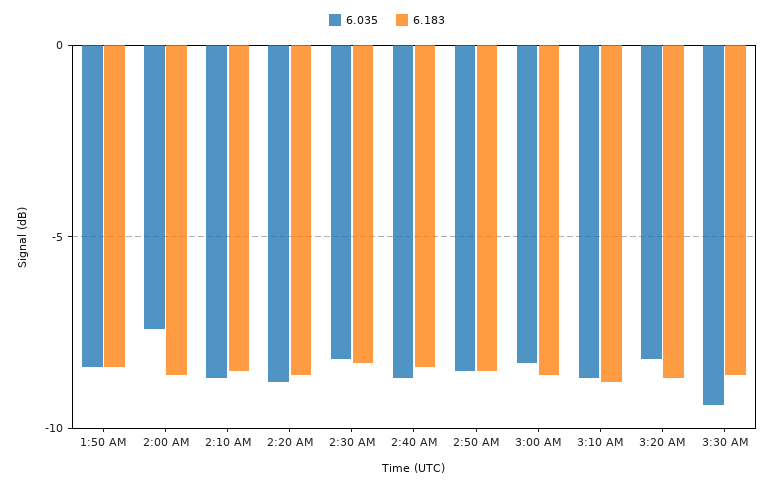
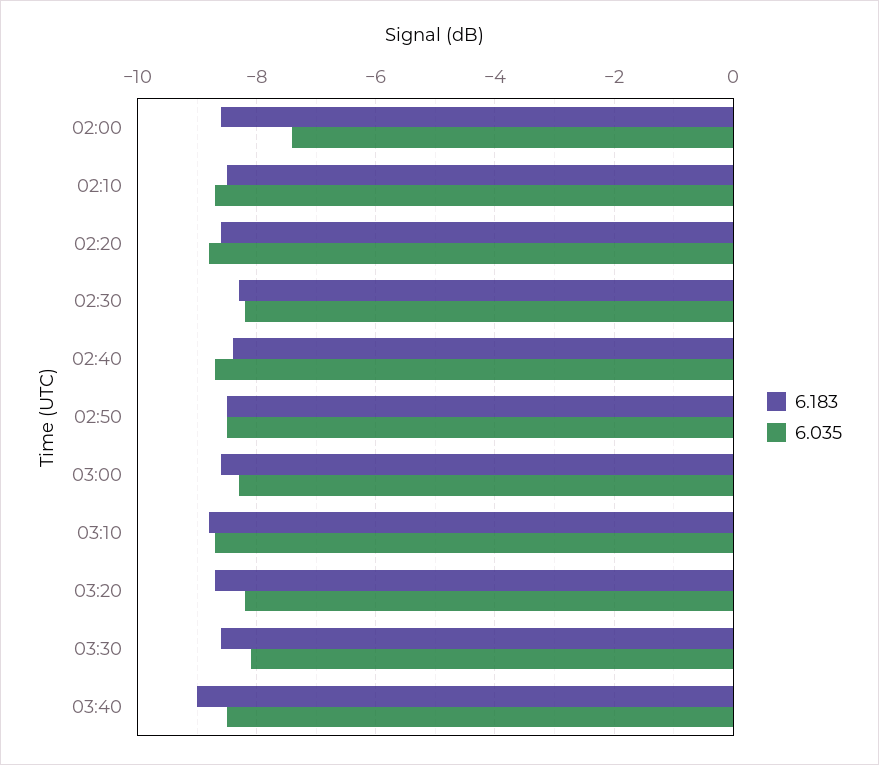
6.035, 1:50 AM: -8.5 -> none
6.183, 1:50 AM: -8.5 -> none
6.035, 3:30 AM: -9.5 -> -8
6.183, 03:40: none -> -9
6.035, 03:40: none -> -8.5

